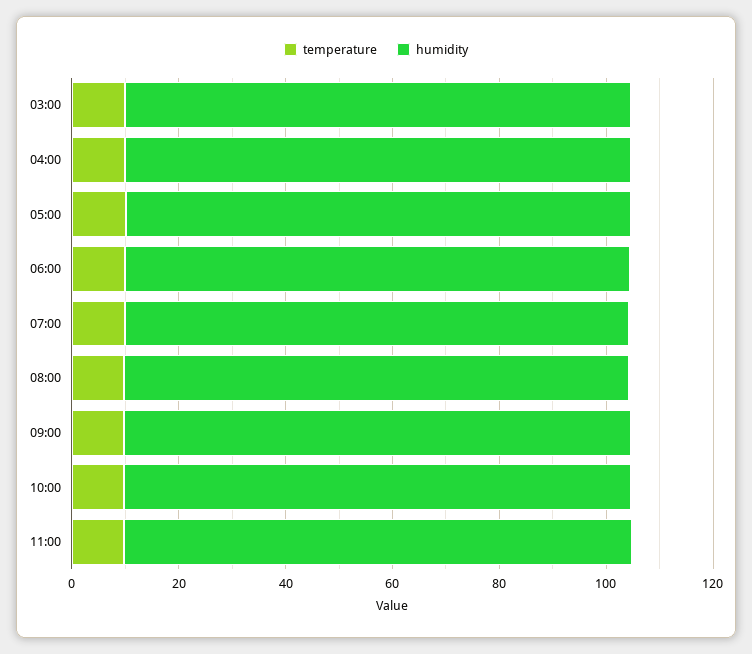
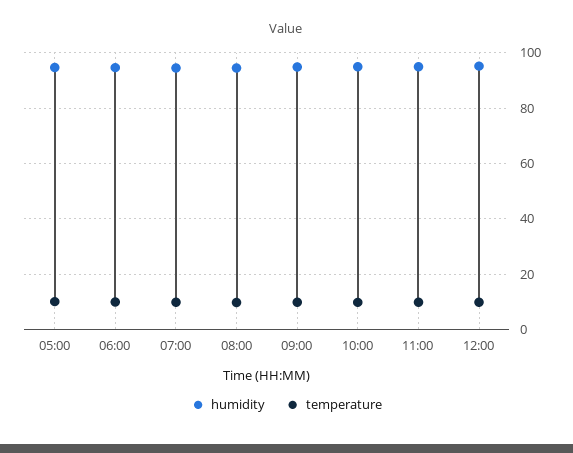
temperature, 03:00: 10 -> none
humidity, 03:00: 95 -> none
temperature, 04:00: 10 -> none
humidity, 04:00: 95 -> none
humidity, 12:00: none -> 95
temperature, 12:00: none -> 10

